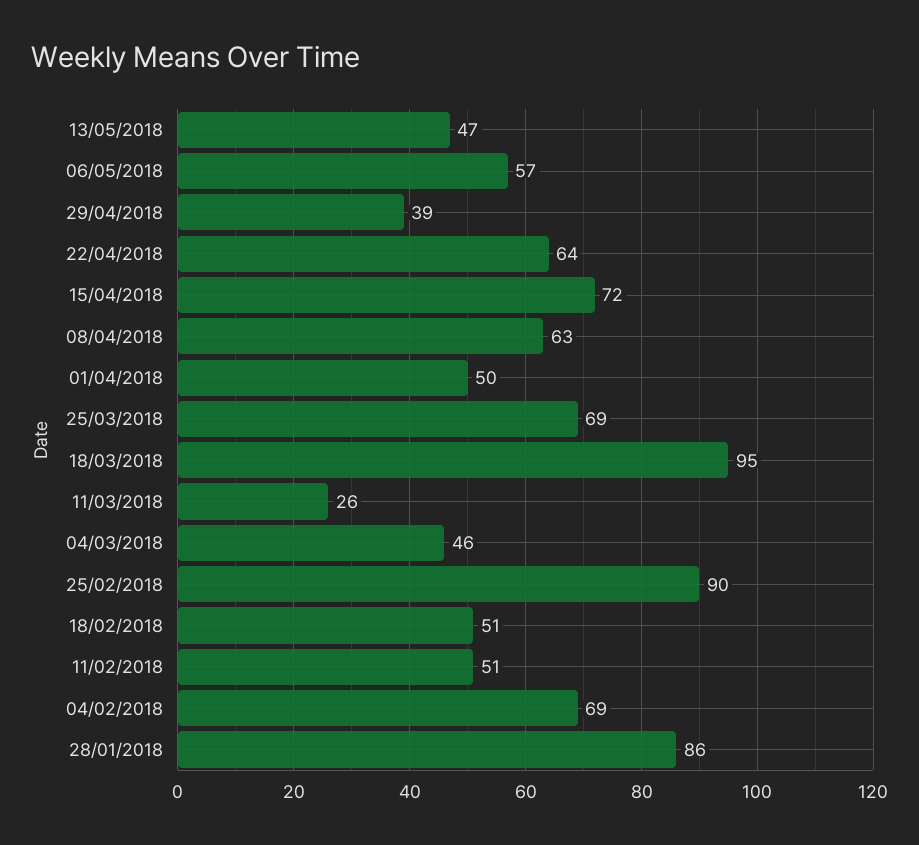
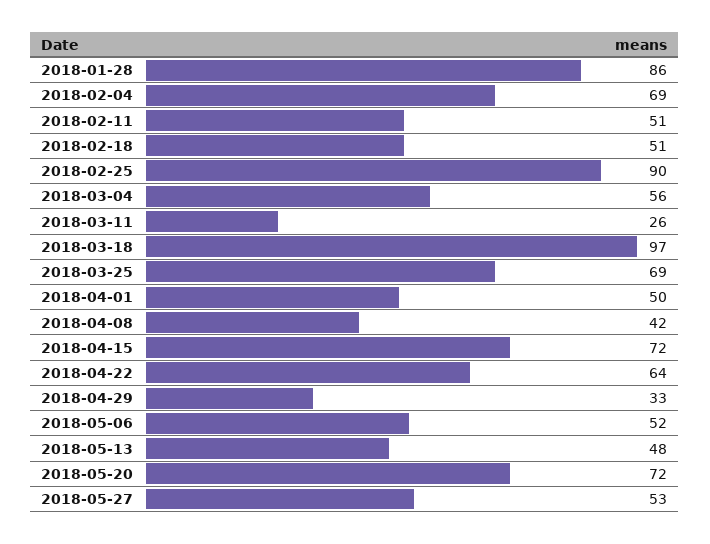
13/05/2018: 47 -> 48
06/05/2018: 57 -> 52
29/04/2018: 39 -> 33
08/04/2018: 63 -> 42
18/03/2018: 95 -> 97
04/03/2018: 46 -> 56
2018-05-20: none -> 72
2018-05-27: none -> 53

